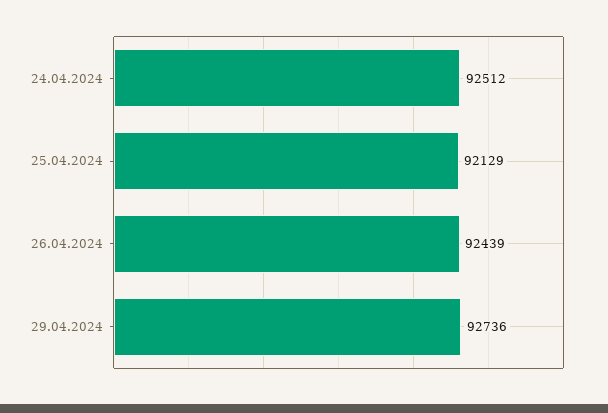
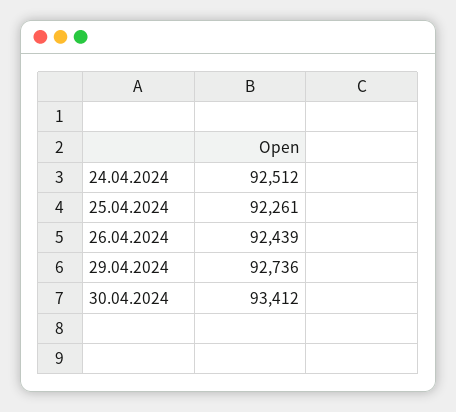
25.04.2024: 92129 -> 92261
30.04.2024: none -> 93412

